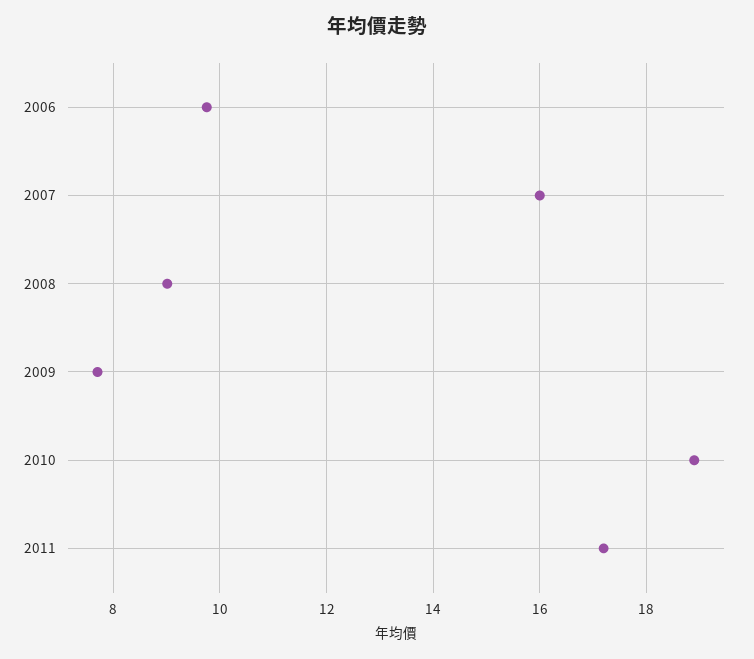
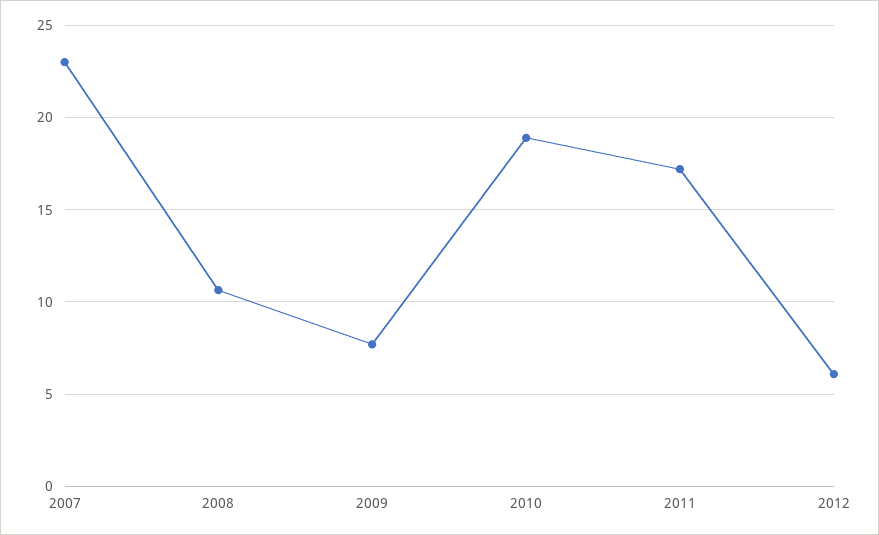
2006: 9.8 -> none
2007: 16 -> 23
2008: 9 -> 10.5
2012: none -> 6

